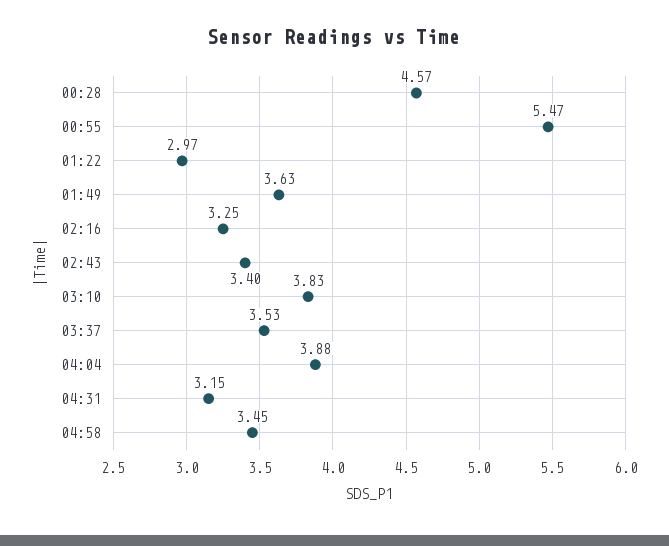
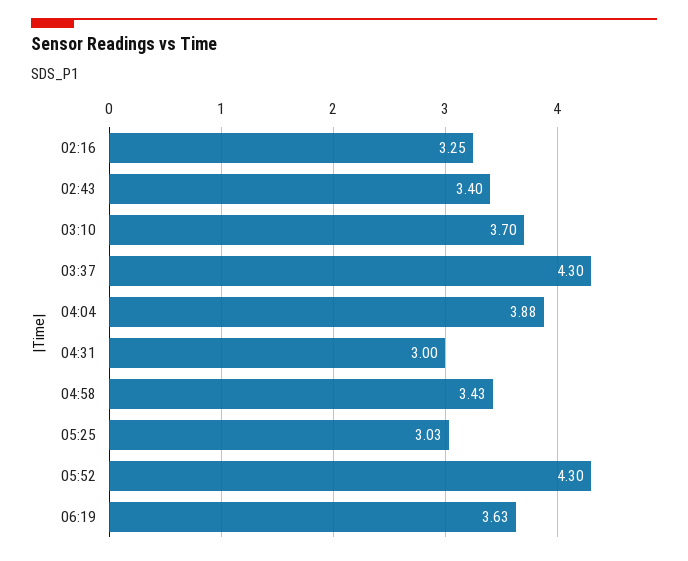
00:28: 4.57 -> none
00:55: 5.47 -> none
01:22: 2.97 -> none
01:49: 3.63 -> none
03:10: 3.83 -> 3.7
03:37: 3.53 -> 4.3
04:31: 3.15 -> 3
04:58: 3.45 -> 3.43
05:25: none -> 3.03
05:52: none -> 4.3
06:19: none -> 3.63

